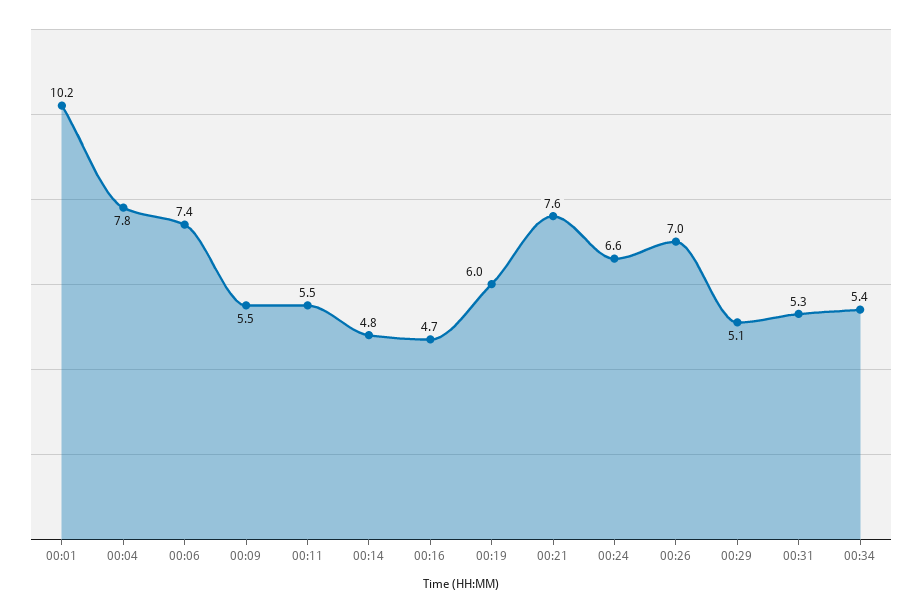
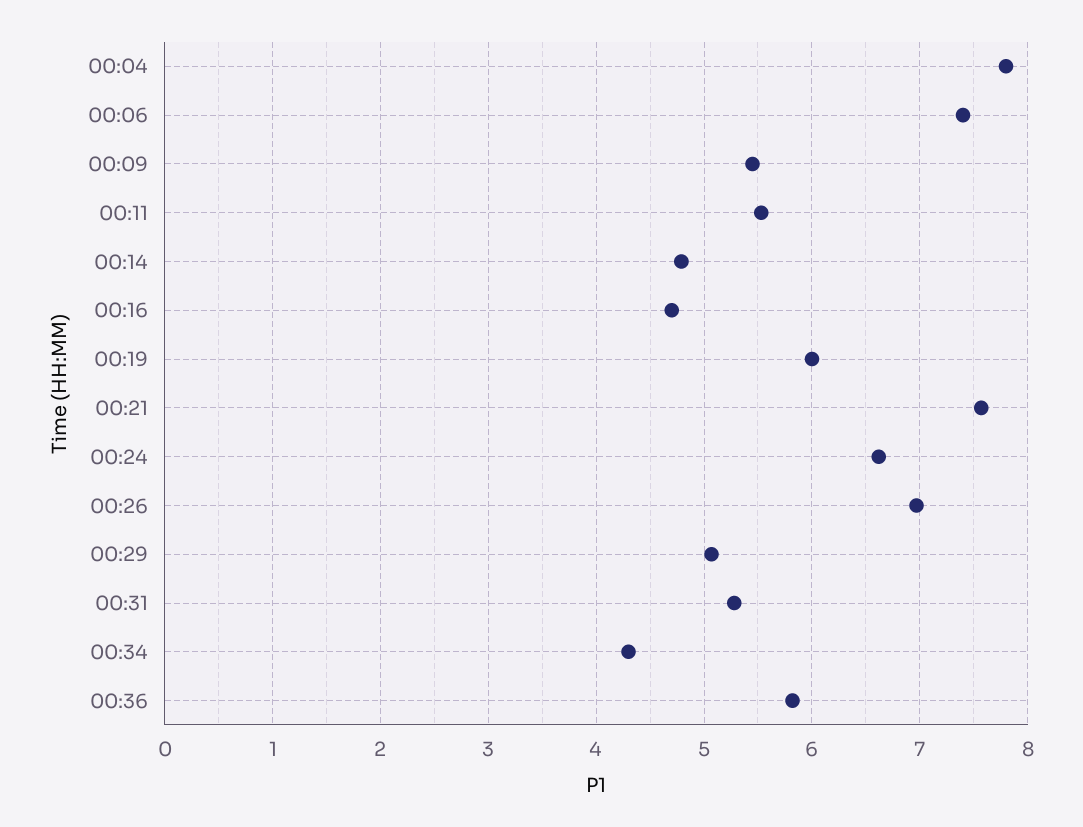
00:01: 10.2 -> none
00:34: 5.4 -> 4.3
00:36: none -> 5.8

